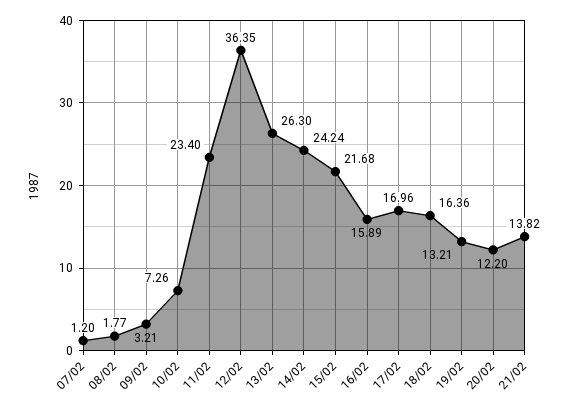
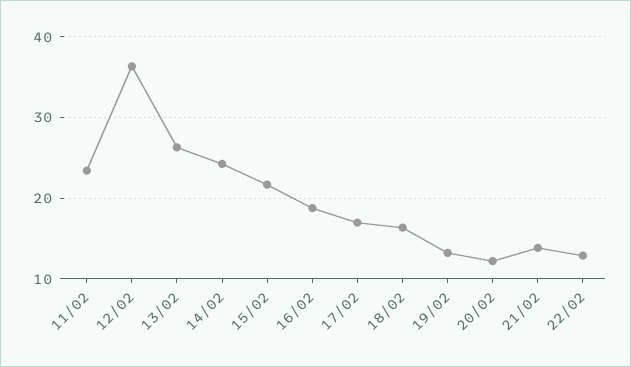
07/02: 1.2 -> none
08/02: 1.77 -> none
09/02: 3.21 -> none
10/02: 7.26 -> none
16/02: 15.89 -> 19
22/02: none -> 13

